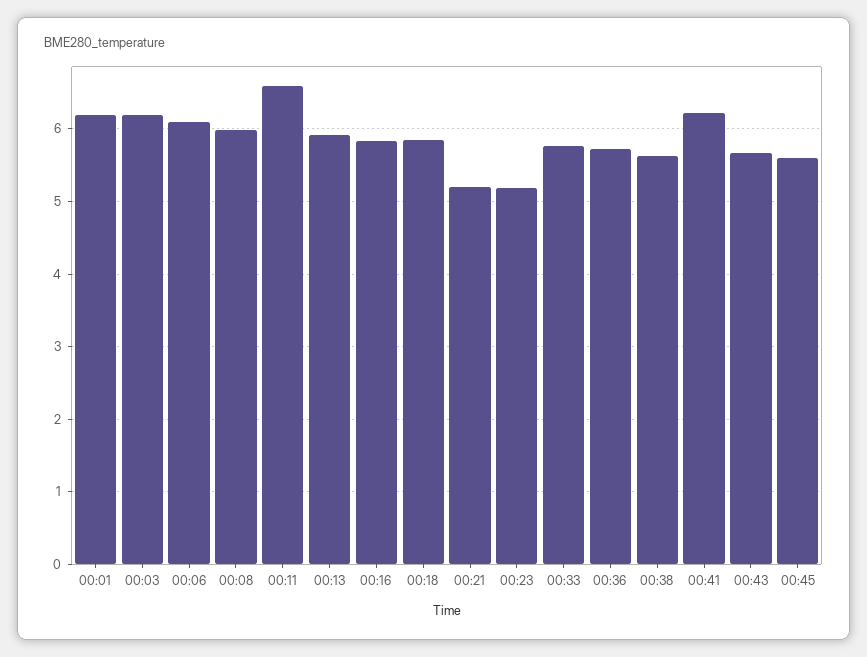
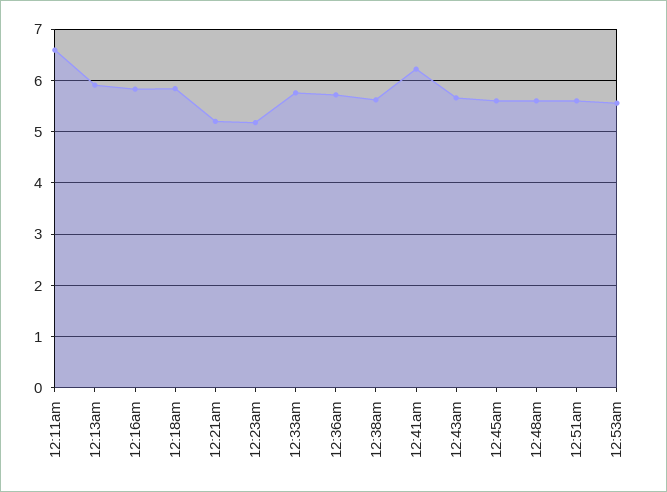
00:01: 6.2 -> none
00:03: 6.2 -> none
00:06: 6.1 -> none
00:08: 6 -> none
12:48am: none -> 5.6
12:51am: none -> 5.6
12:53am: none -> 5.6

